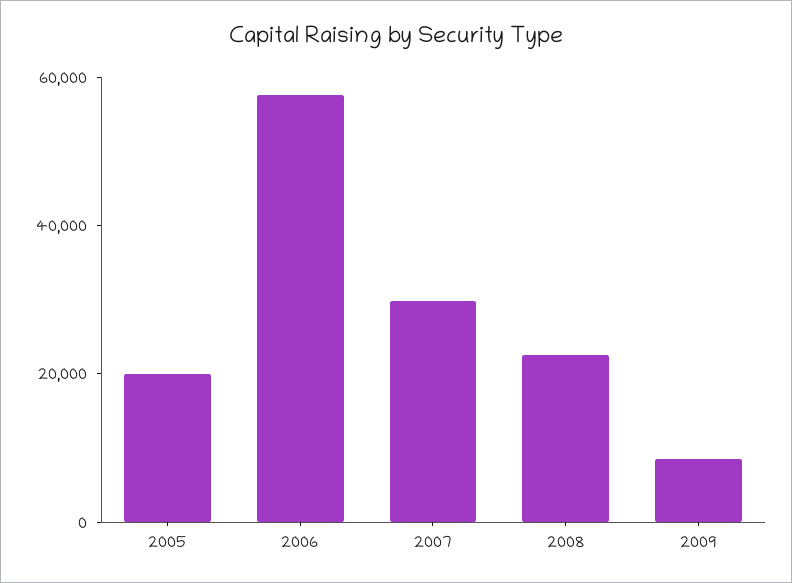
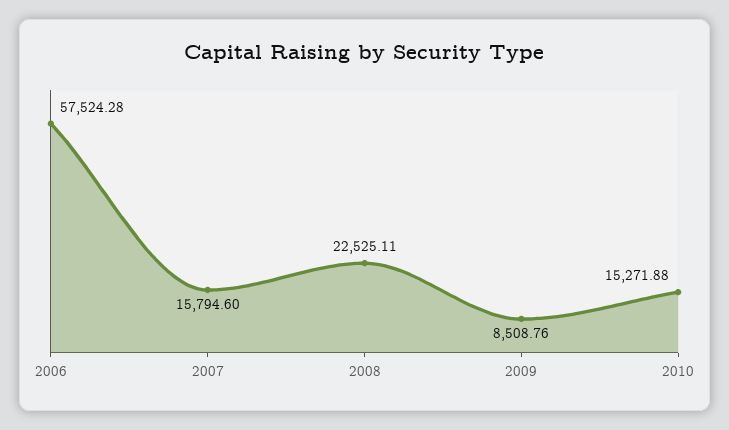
2005: 20000 -> none
2007: 30000 -> 15794.6
2010: none -> 15271.88

